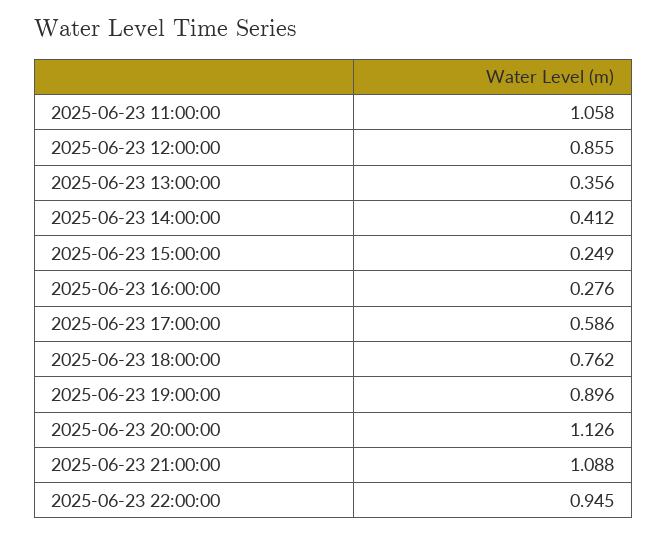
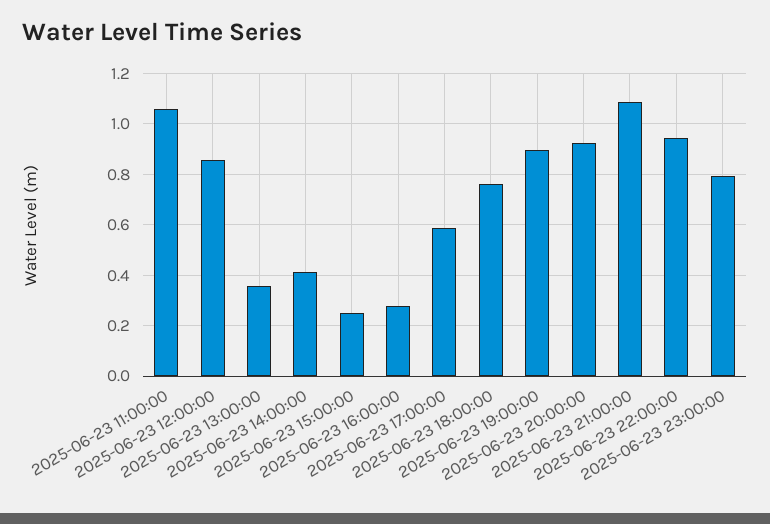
2025-06-23 20:00:00: 1.126 -> 0.925
2025-06-23 23:00:00: none -> 0.8

